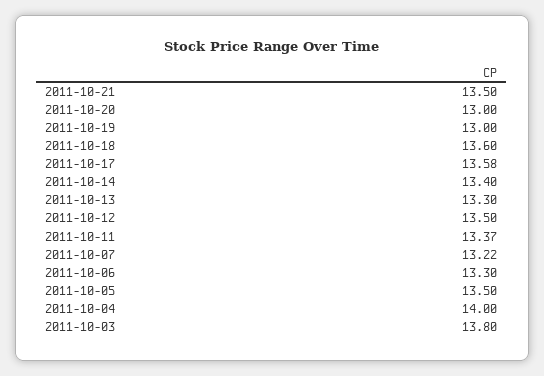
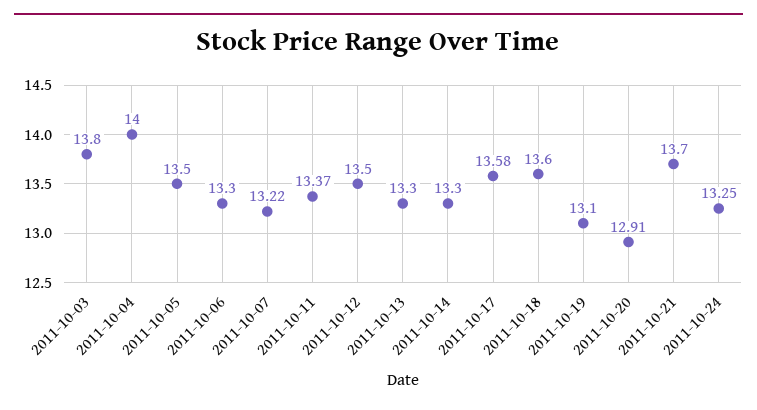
2011-10-21: 13.5 -> 13.7
2011-10-20: 13 -> 12.91
2011-10-19: 13 -> 13.1
2011-10-14: 13.4 -> 13.3
2011-10-24: none -> 13.25

